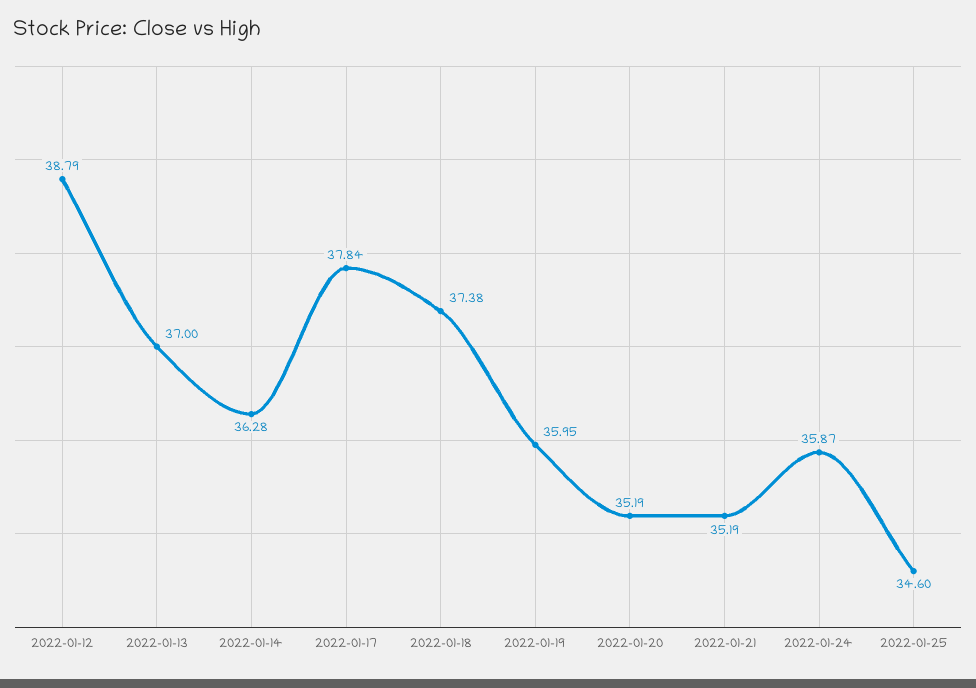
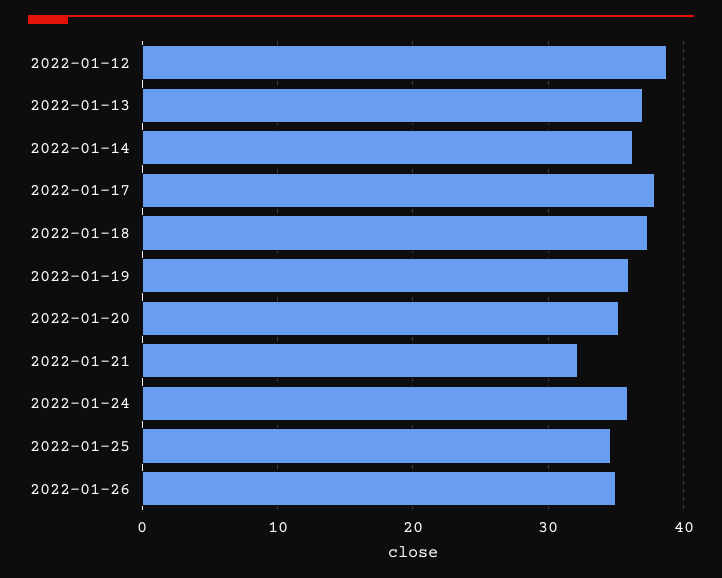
2022-01-21: 35.19 -> 32
2022-01-26: none -> 35

